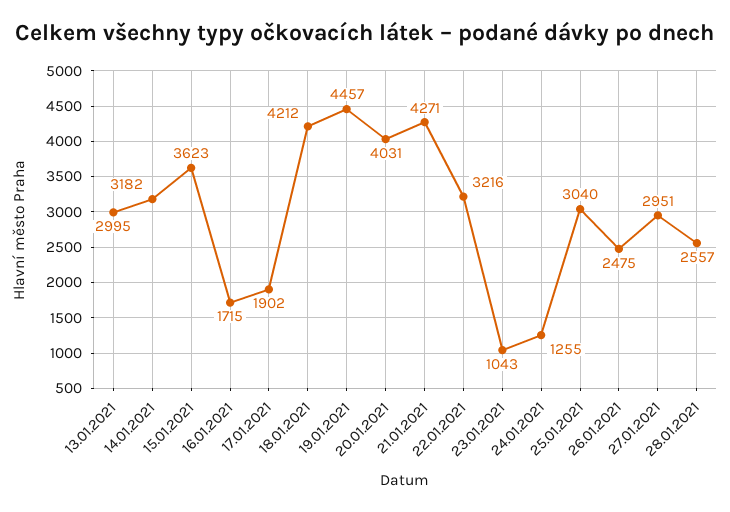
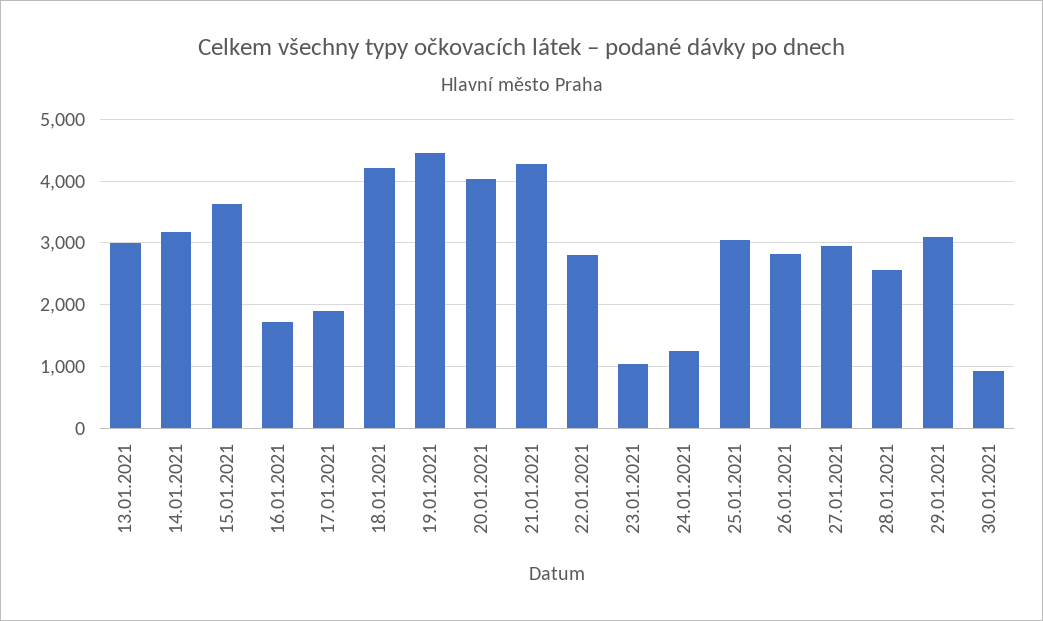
22.01.2021: 3216 -> 2800
26.01.2021: 2475 -> 2800
29.01.2021: none -> 3100
30.01.2021: none -> 900

